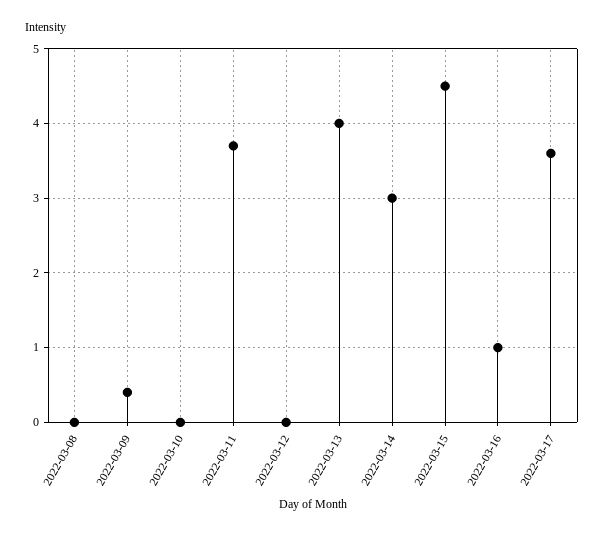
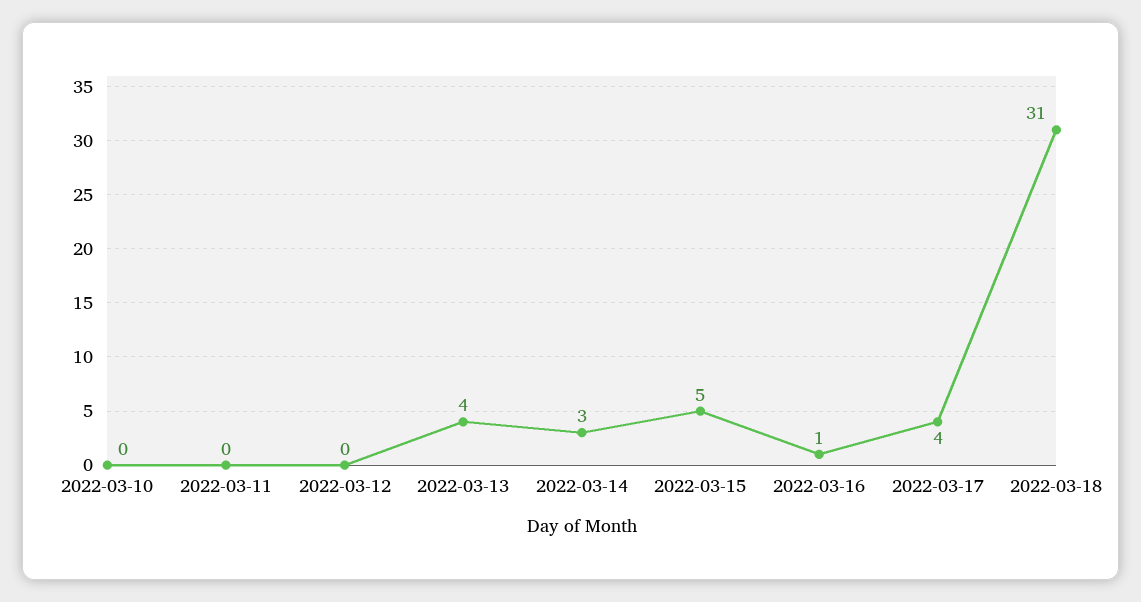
2022-03-08: 0 -> none
2022-03-09: 0.4 -> none
2022-03-11: 3.7 -> 0
2022-03-18: none -> 31

